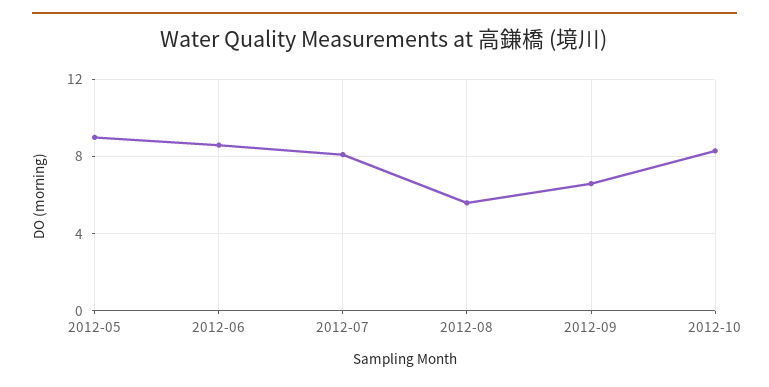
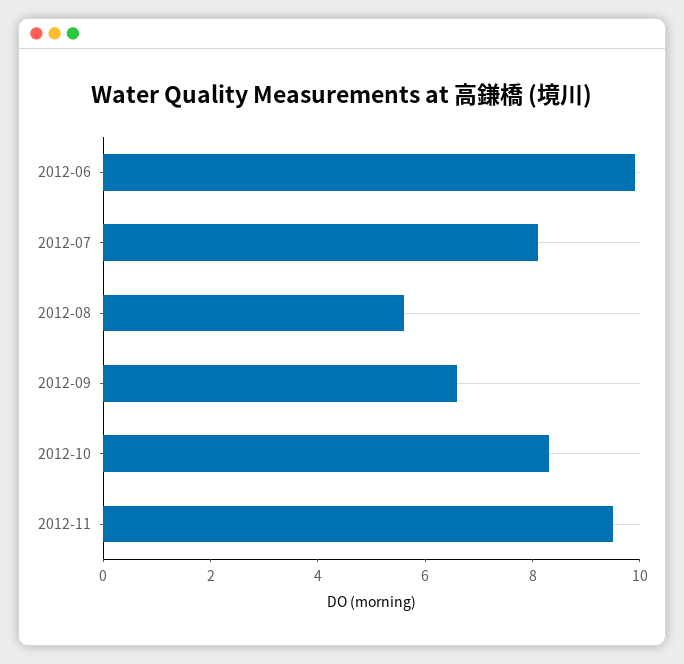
2012-05: 9 -> none
2012-06: 8.5 -> 10
2012-11: none -> 9.5

